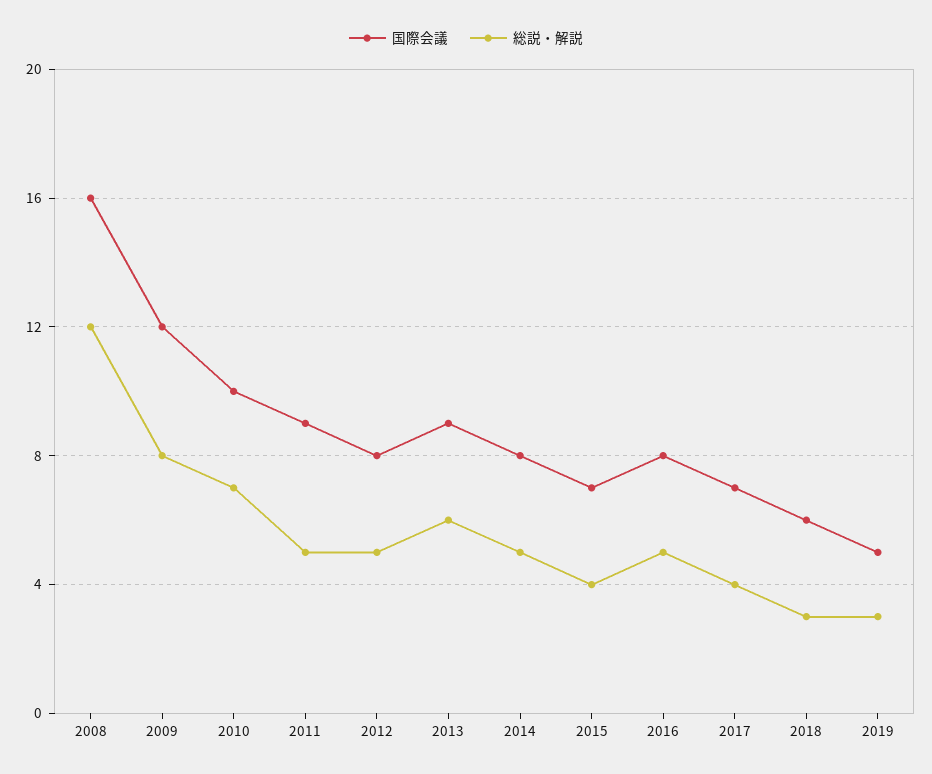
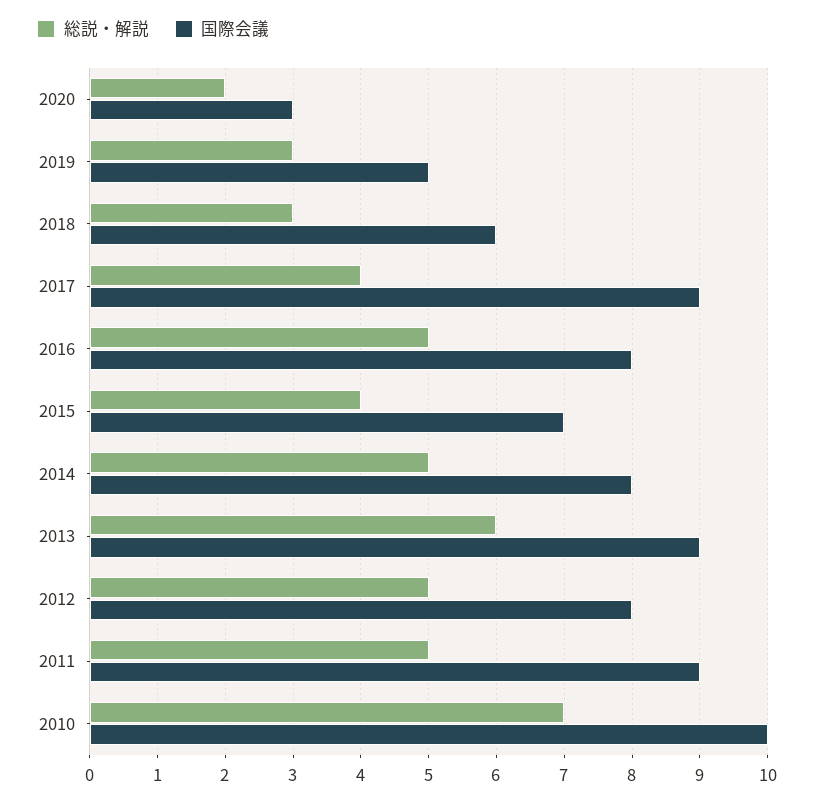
国際会議, 2008: 16 -> none
総説・解説, 2008: 12 -> none
国際会議, 2009: 12 -> none
総説・解説, 2009: 8 -> none
国際会議, 2017: 7 -> 9
総説・解説, 2020: none -> 2
国際会議, 2020: none -> 3

